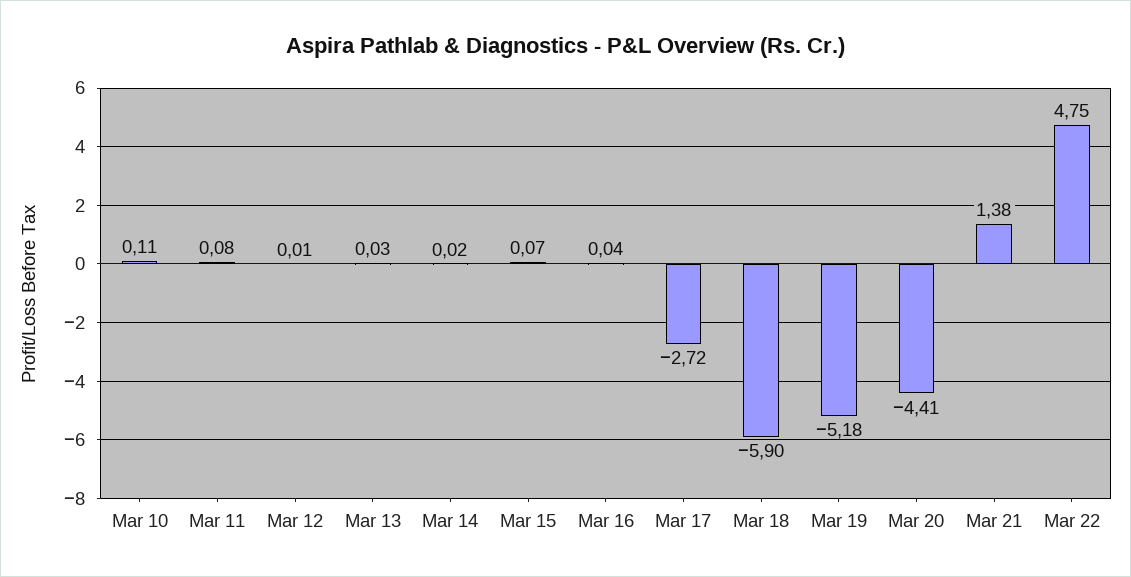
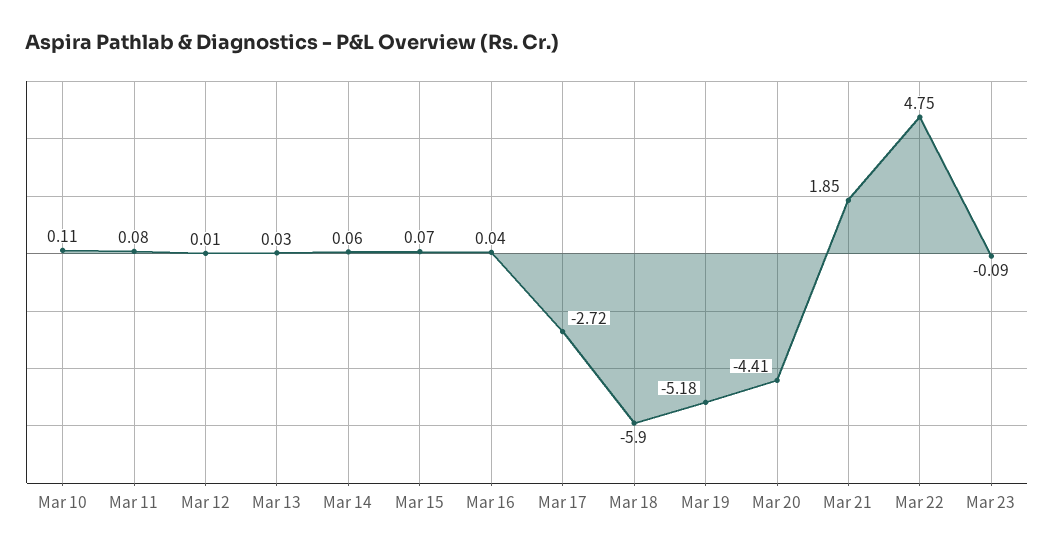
Mar 14: 0.02 -> 0.06
Mar 21: 1.38 -> 1.85
Mar 23: none -> -0.09

